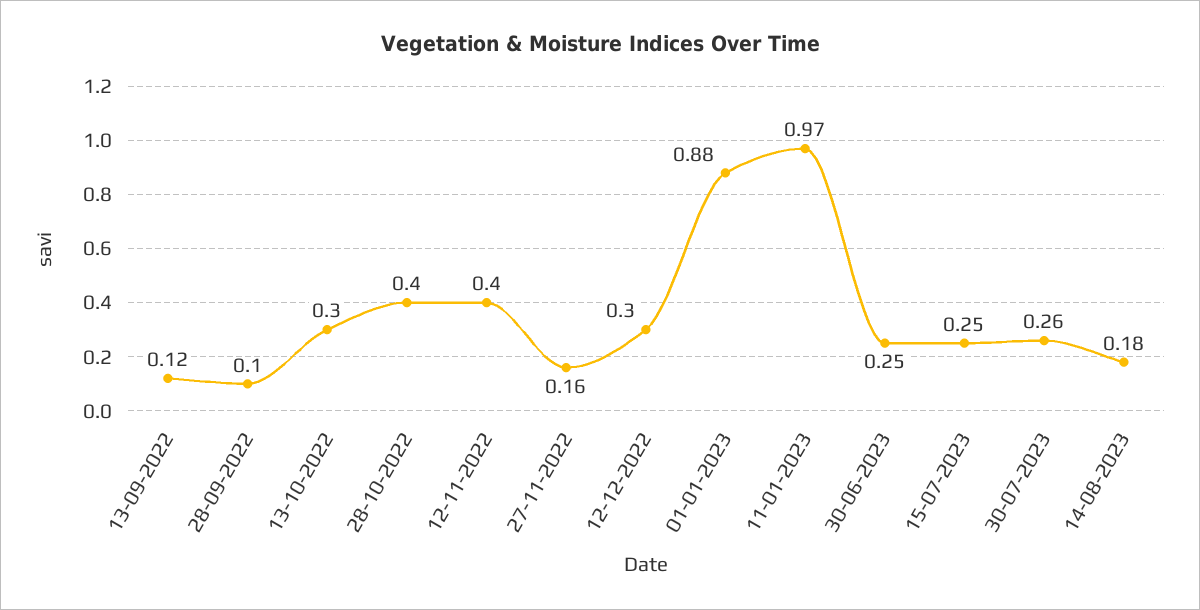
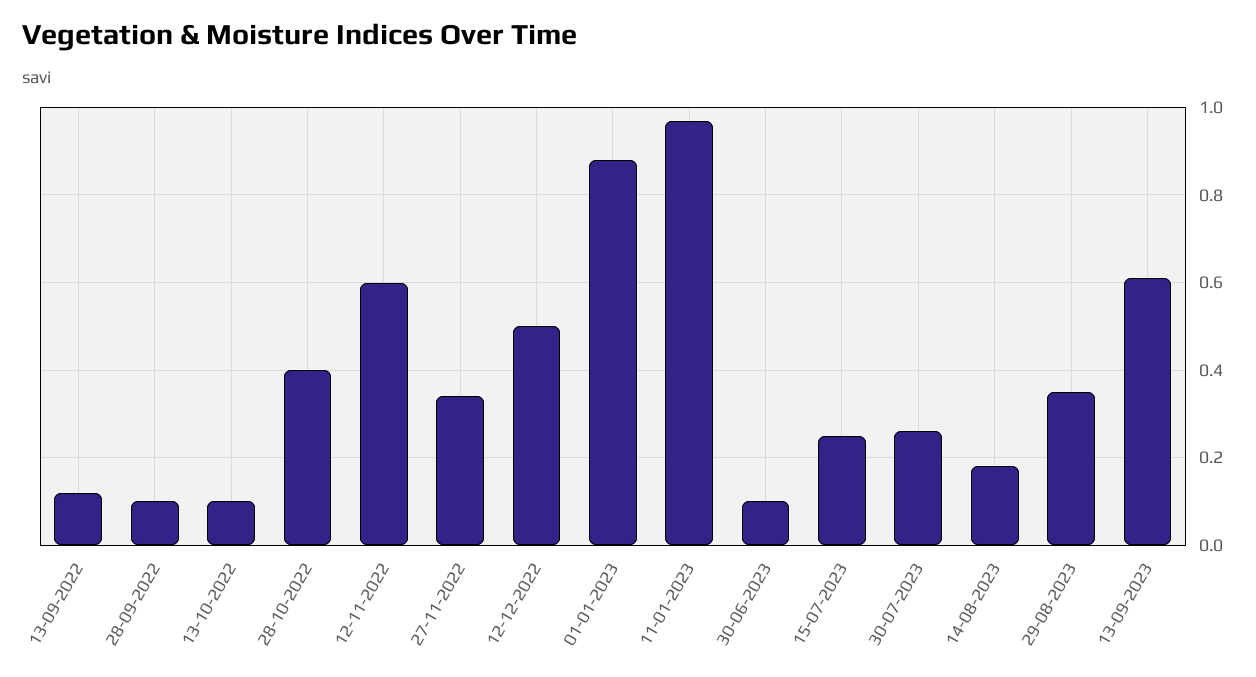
13-10-2022: 0.3 -> 0.1
12-11-2022: 0.4 -> 0.6
27-11-2022: 0.16 -> 0.35
12-12-2022: 0.3 -> 0.5
30-06-2023: 0.25 -> 0.1
29-08-2023: none -> 0.35
13-09-2023: none -> 0.6

